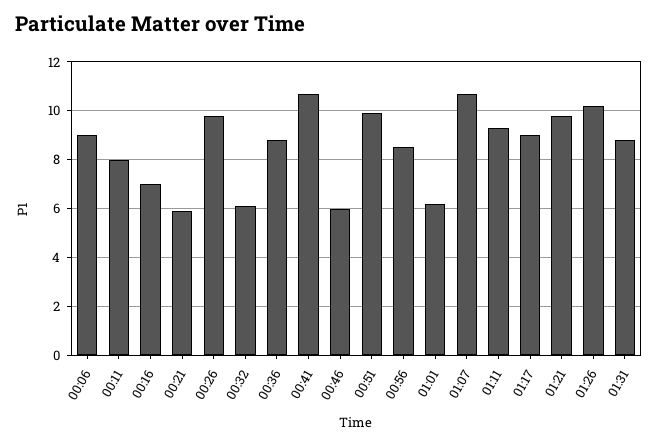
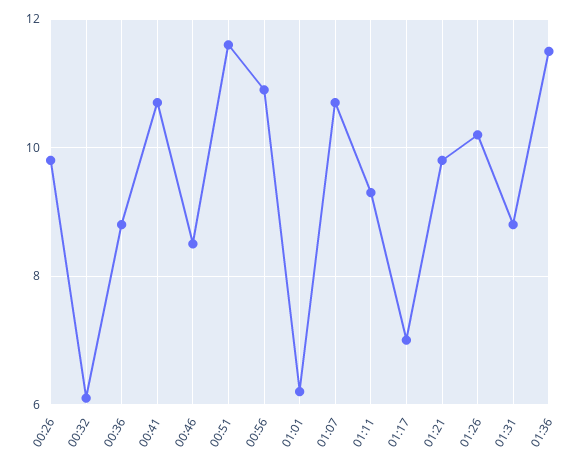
00:06: 9 -> none
00:11: 8 -> none
00:16: 7 -> none
00:21: 6 -> none
00:46: 6 -> 8.5
00:51: 10 -> 11.5
00:56: 8.5 -> 11
01:17: 9 -> 7
01:36: none -> 11.5

